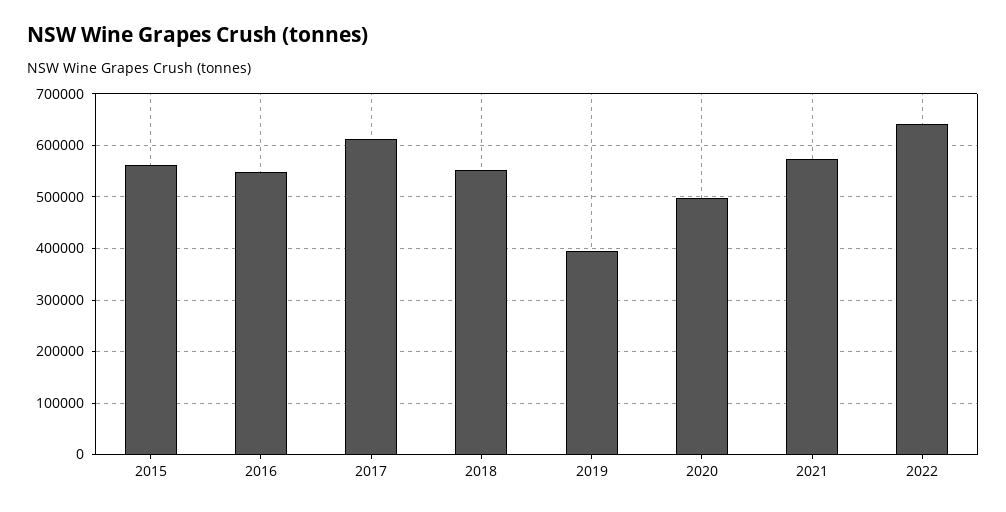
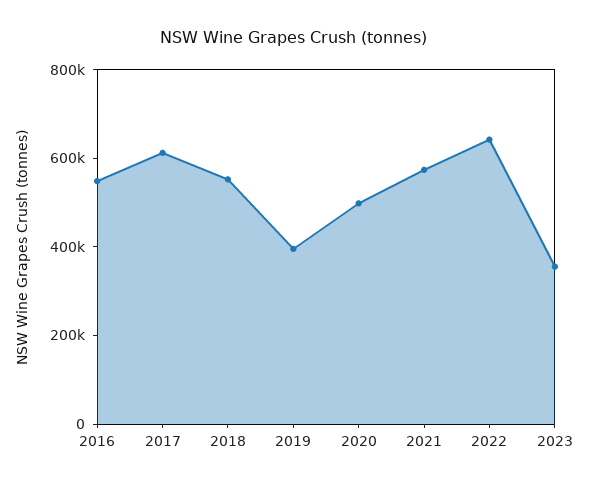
2015: 560000 -> none
2023: none -> 350000

